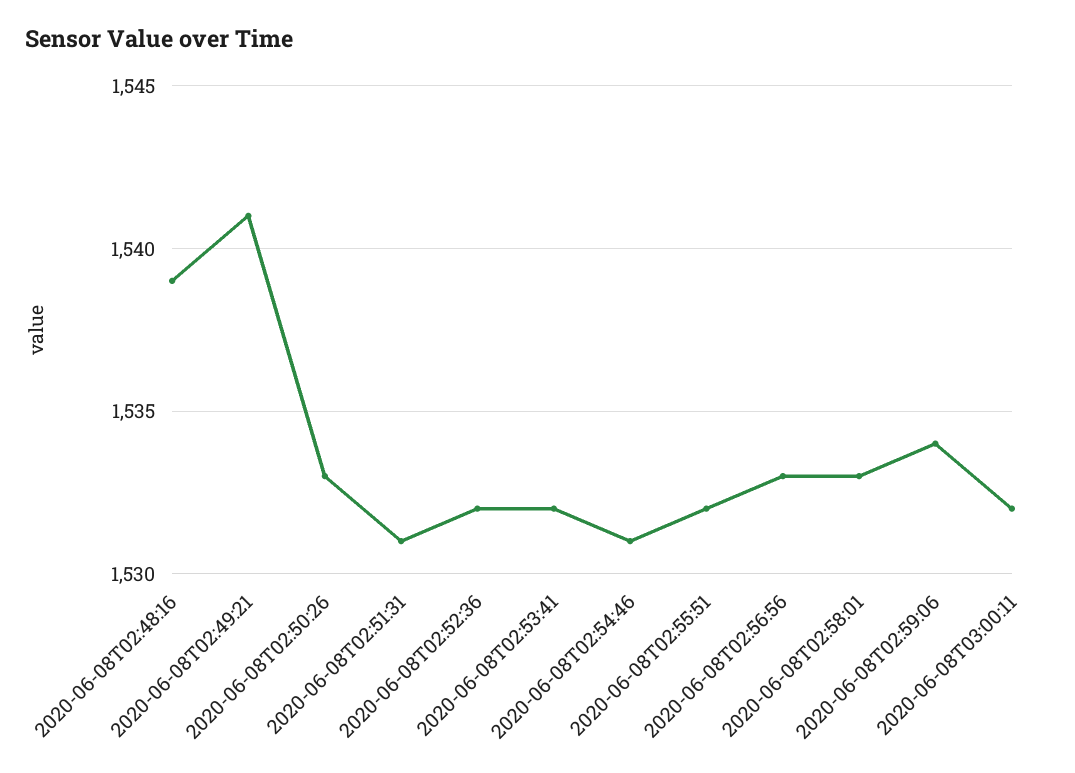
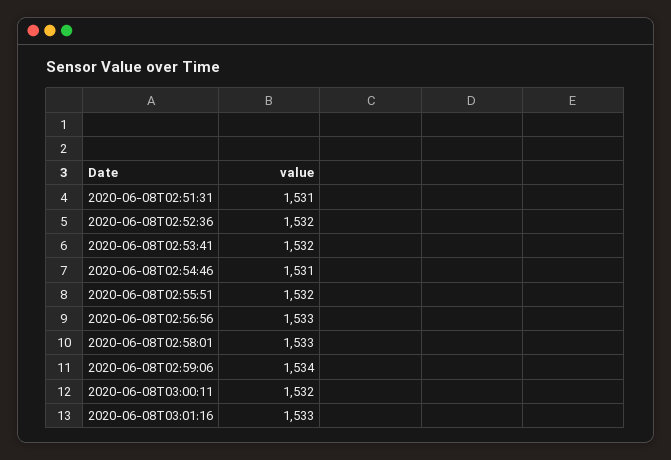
2020-06-08T02:48:16: 1539 -> none
2020-06-08T02:49:21: 1541 -> none
2020-06-08T02:50:26: 1533 -> none
2020-06-08T03:01:16: none -> 1533

